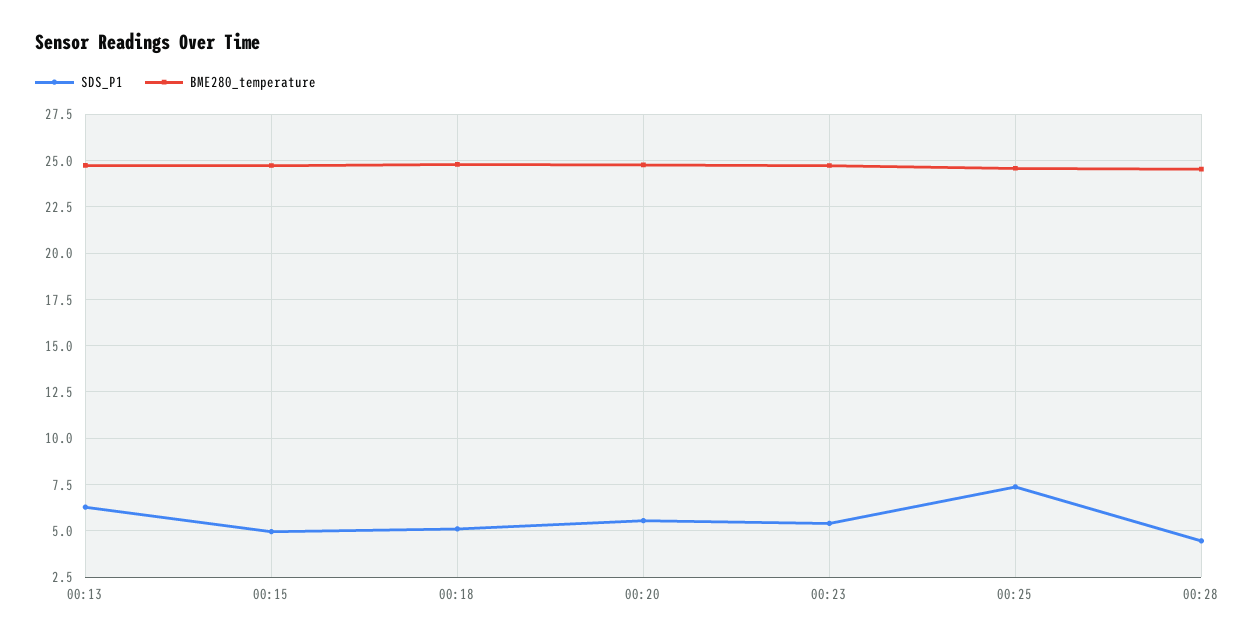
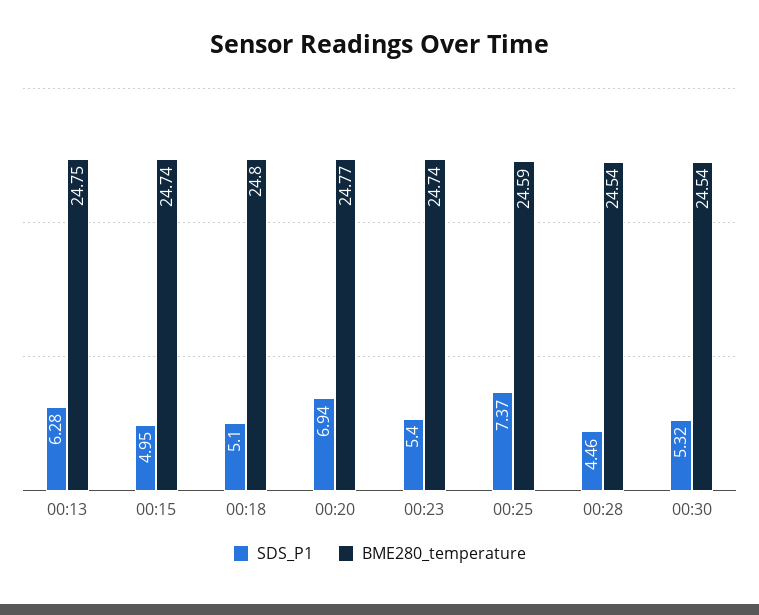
SDS_P1, 00:20: 5.5 -> 6.94
SDS_P1, 00:30: none -> 5.32
BME280_temperature, 00:30: none -> 24.54

